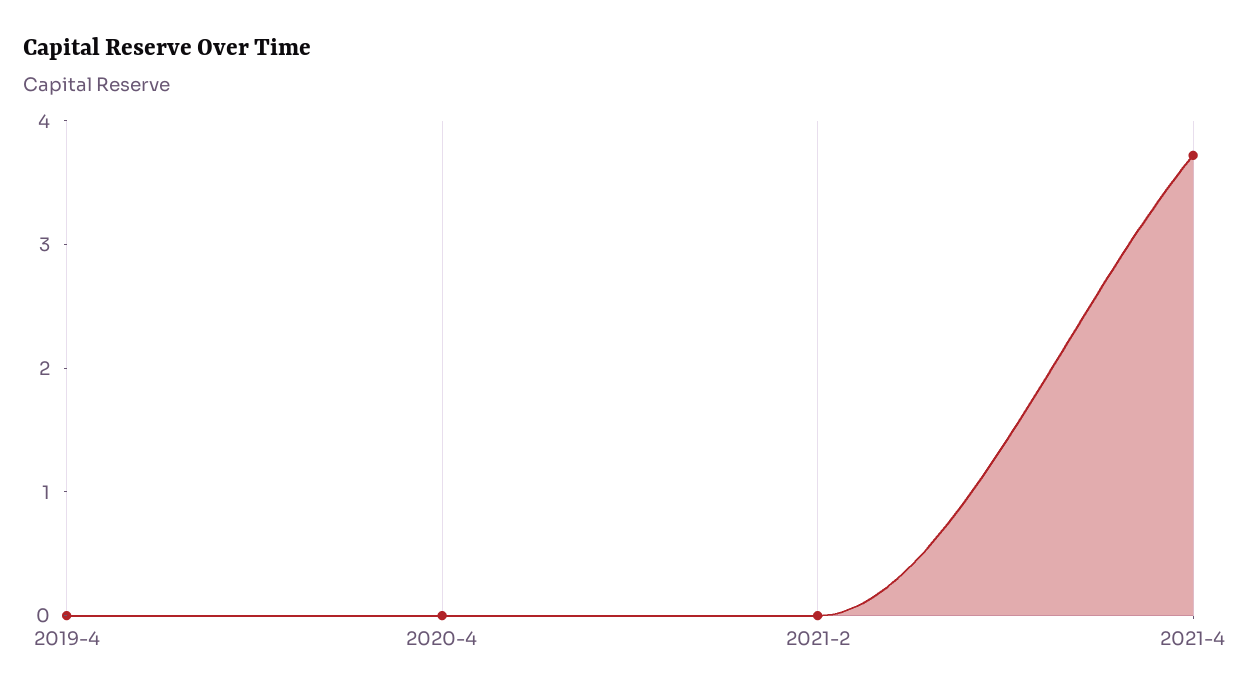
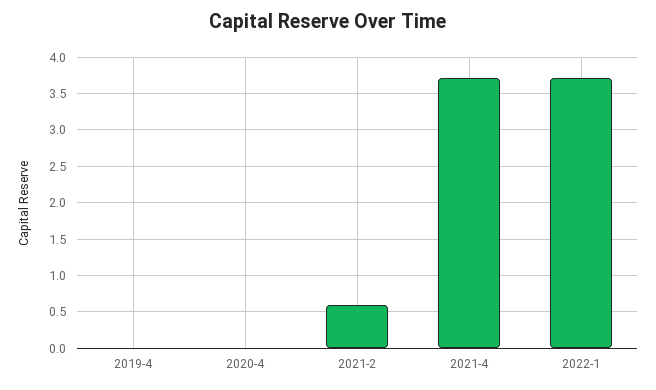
2021-2: 0 -> 0.6
2022-1: none -> 3.7

